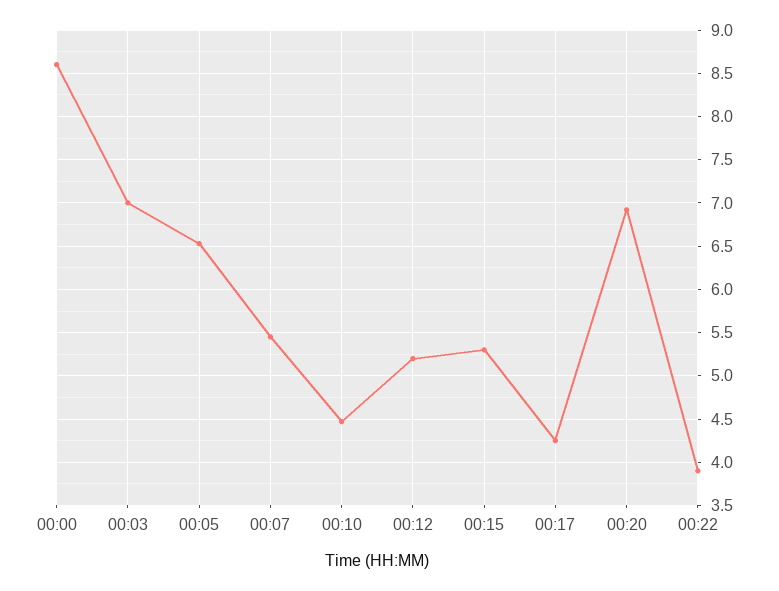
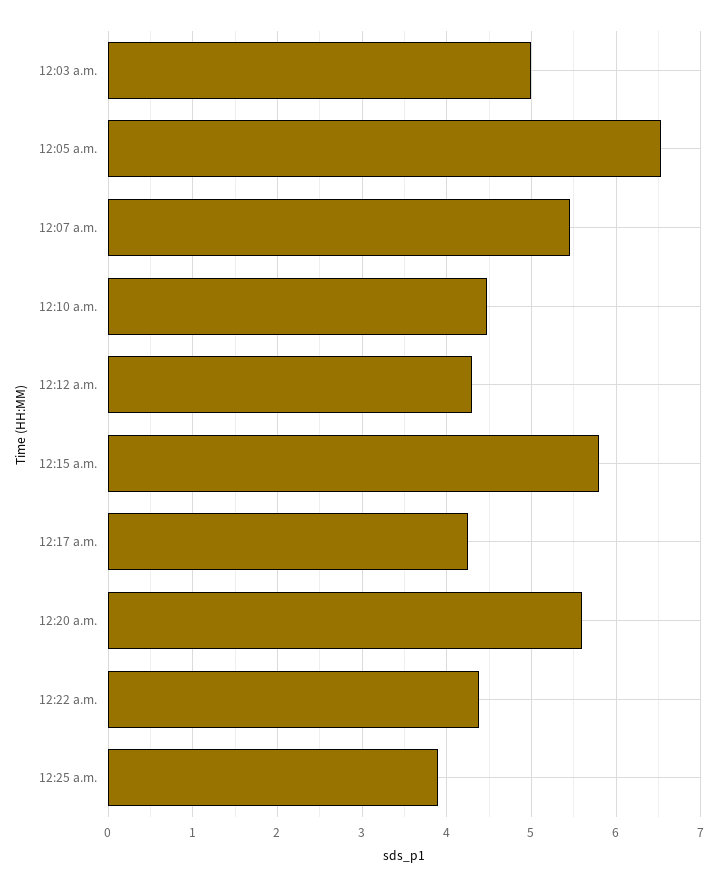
00:00: 8.6 -> none
00:03: 7 -> 5
00:12: 5.2 -> 4.3
00:15: 5.3 -> 5.8
00:20: 6.9 -> 5.6
00:22: 3.9 -> 4.4
12:25 a.m.: none -> 3.9

